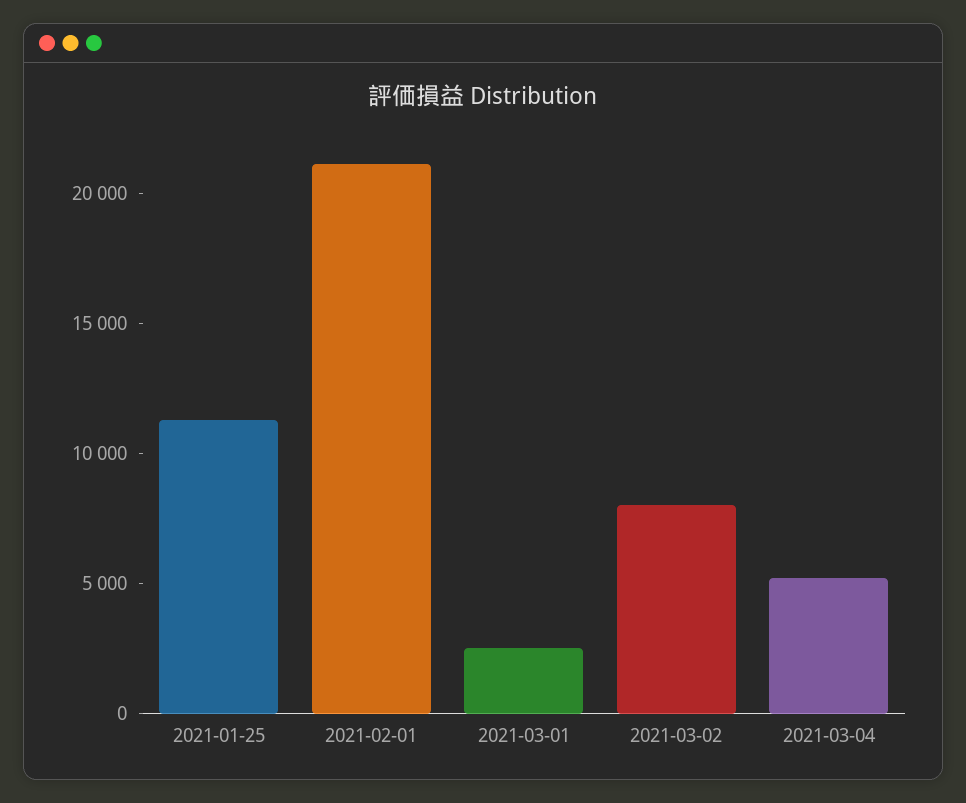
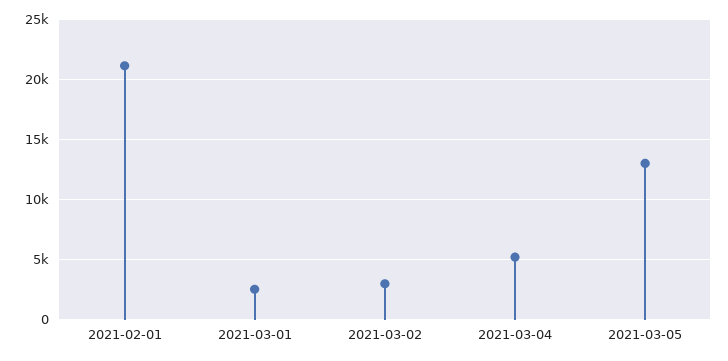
2021-01-25: 11000 -> none
2021-03-02: 8000 -> 3000
2021-03-05: none -> 13000

